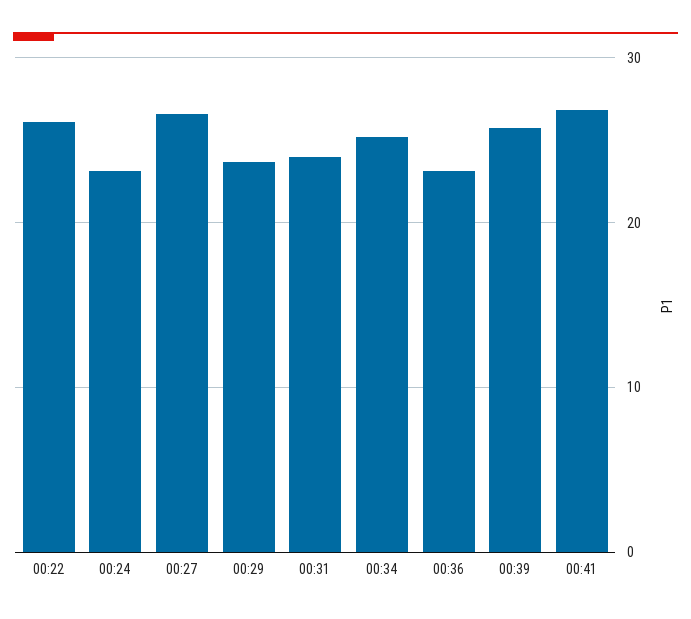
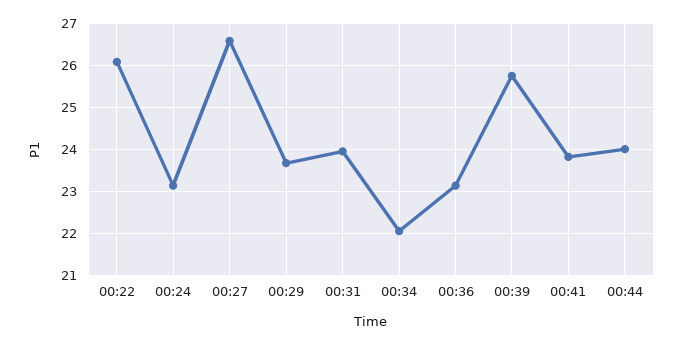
00:34: 25 -> 22
00:41: 27 -> 23.8
00:44: none -> 24

